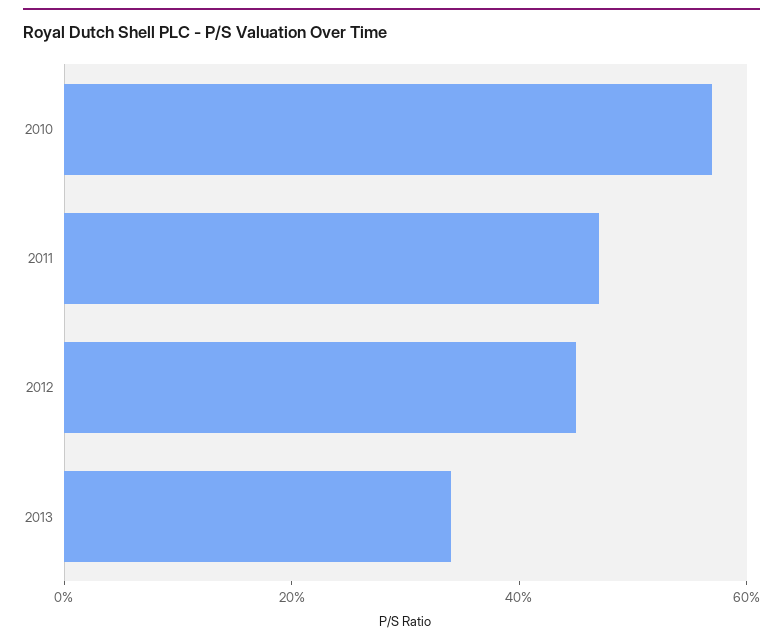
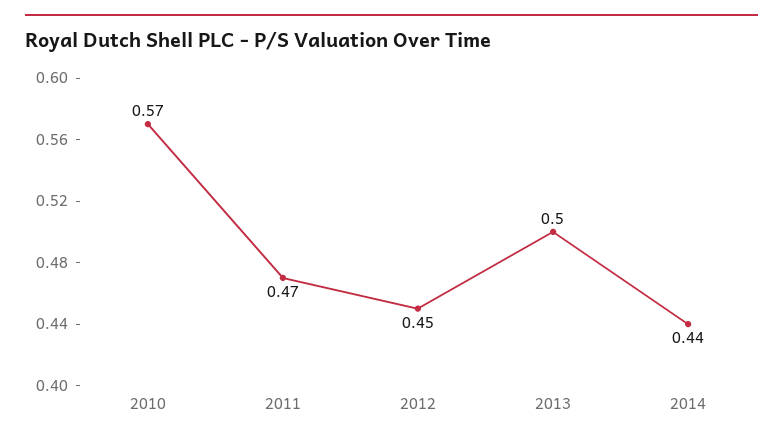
2013: 0.35 -> 0.5
2014: none -> 0.44

